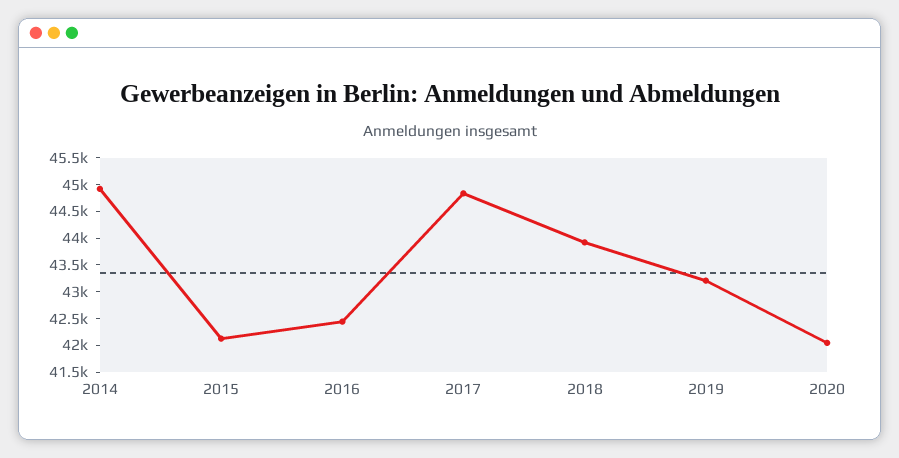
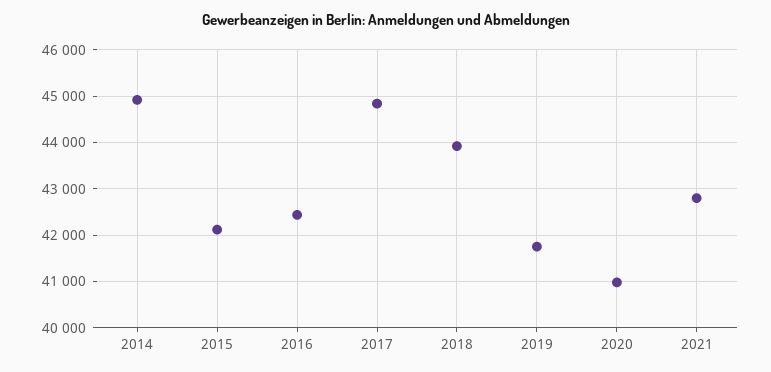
2019: 43250 -> 41800
2020: 42000 -> 41000
2021: none -> 42800

